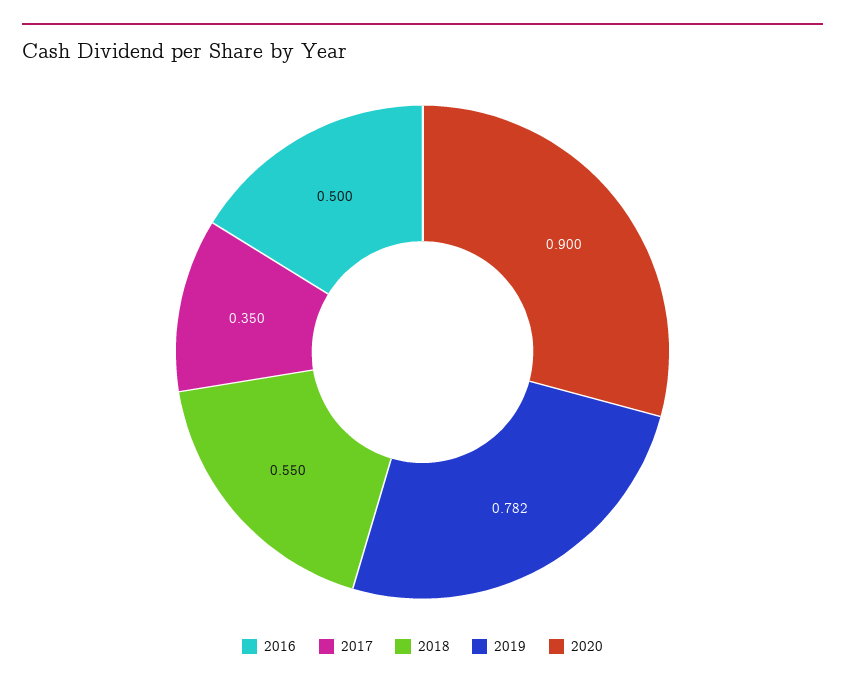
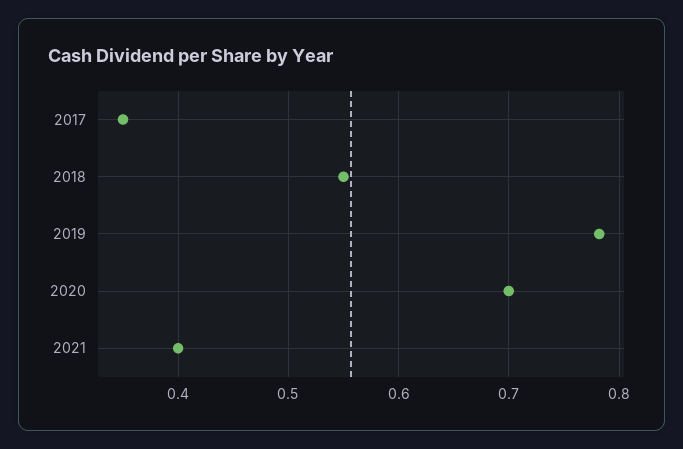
2016: 0.5 -> none
2020: 0.9 -> 0.7
2021: none -> 0.4

